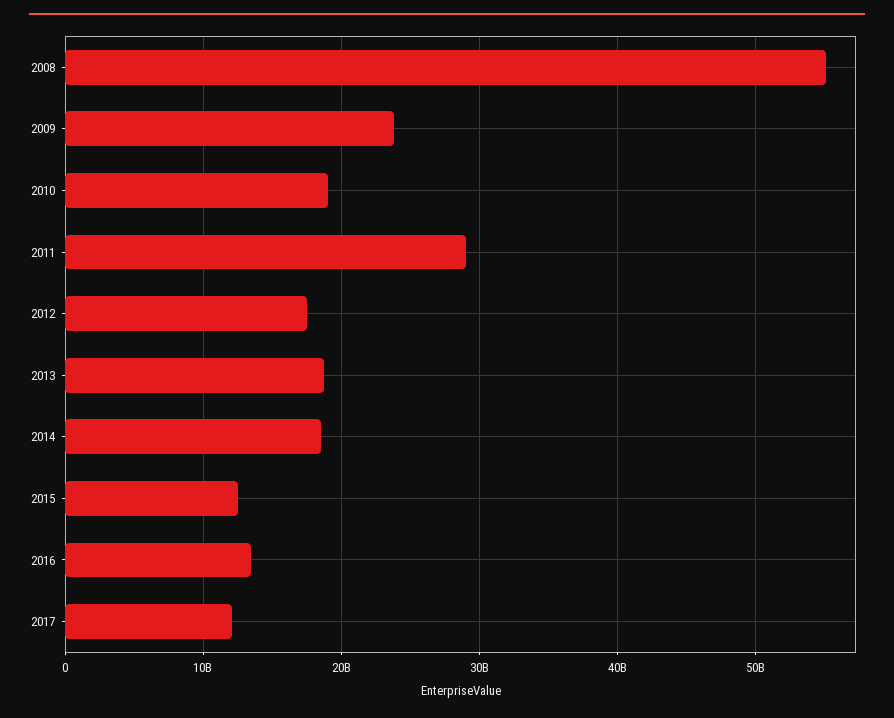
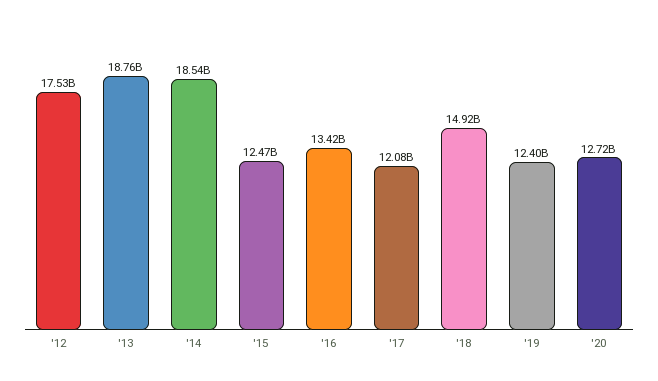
2008: 55000000000 -> none
2009: 24000000000 -> none
2010: 19000000000 -> none
2011: 29000000000 -> none
'18: none -> 14920000000
'19: none -> 12400000000
'20: none -> 12720000000

